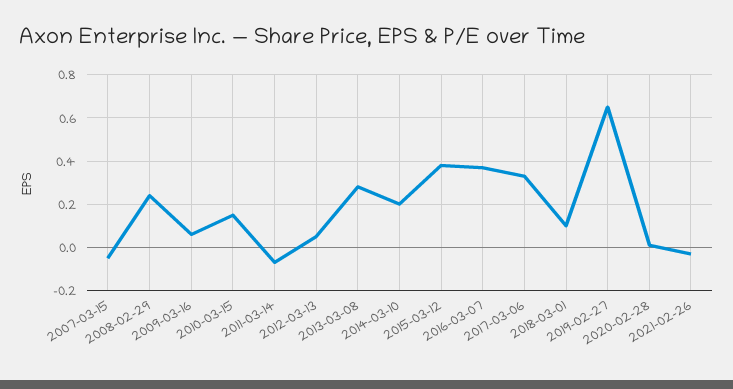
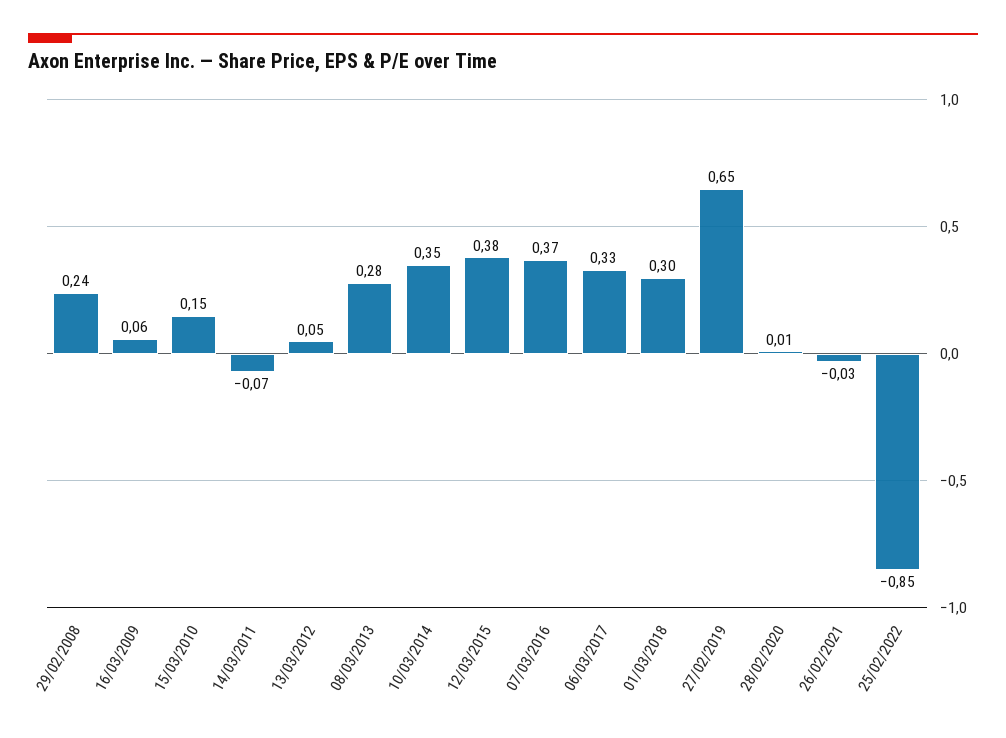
2007-03-15: -0.05 -> none
2014-03-10: 0.2 -> 0.35
2018-03-01: 0.1 -> 0.3
25/02/2022: none -> -0.85

